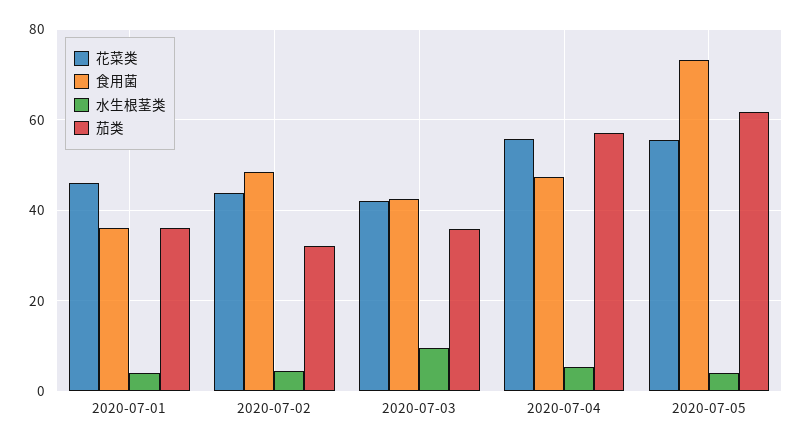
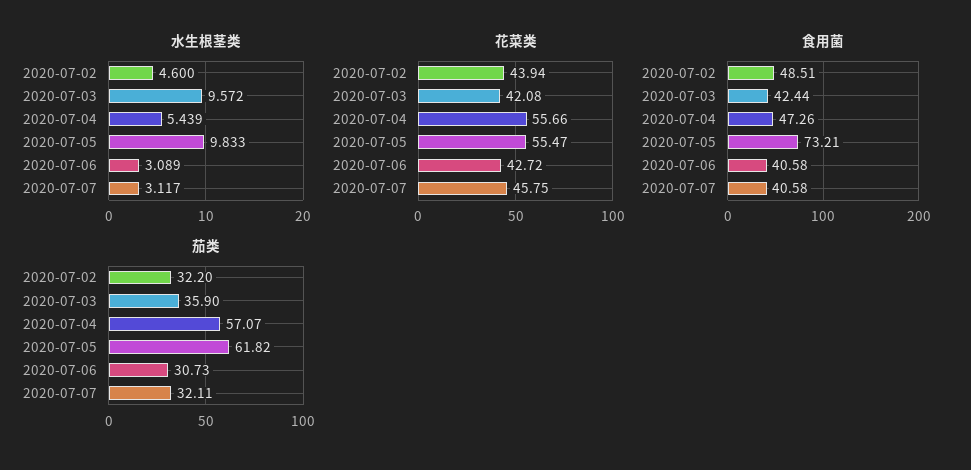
花菜类, 2020-07-01: 46 -> none
食用菌, 2020-07-01: 36 -> none
水生根茎类, 2020-07-01: 4 -> none
茄类, 2020-07-01: 36 -> none
水生根茎类, 2020-07-05: 4 -> 9.833
水生根茎类, 2020-07-06: none -> 3.089
水生根茎类, 2020-07-07: none -> 3.117
花菜类, 2020-07-06: none -> 42.72
花菜类, 2020-07-07: none -> 45.75
食用菌, 2020-07-06: none -> 40.58
食用菌, 2020-07-07: none -> 40.58
茄类, 2020-07-06: none -> 30.73
茄类, 2020-07-07: none -> 32.11

